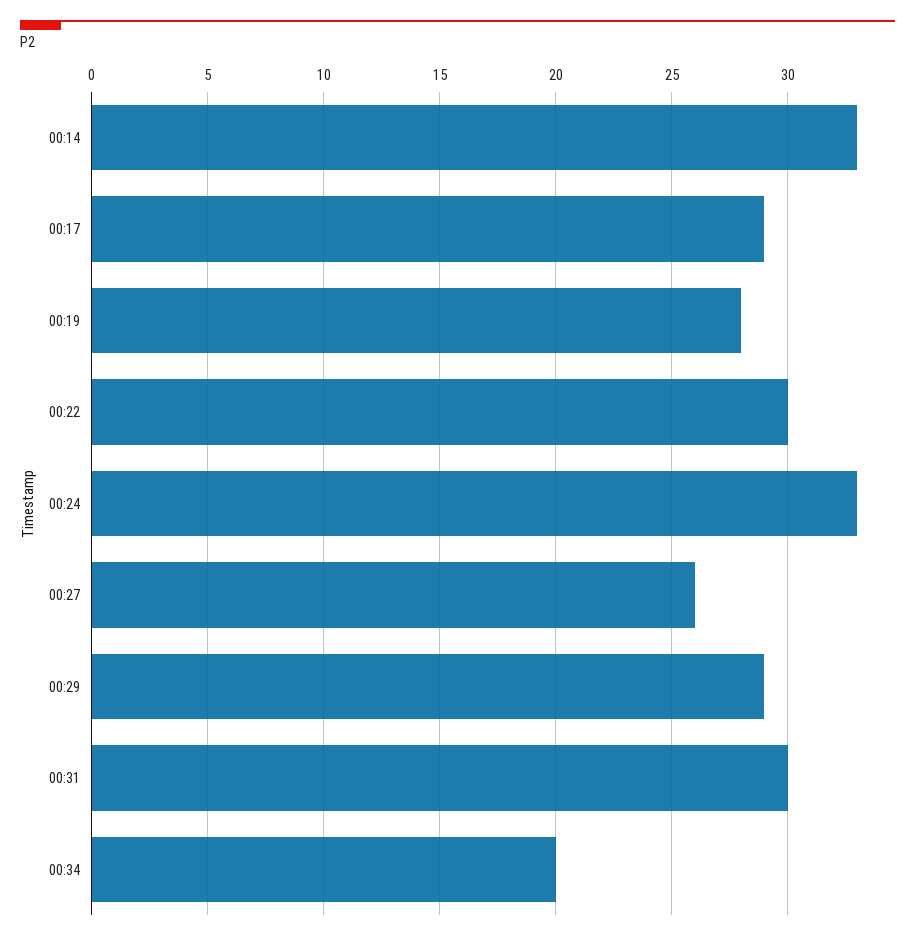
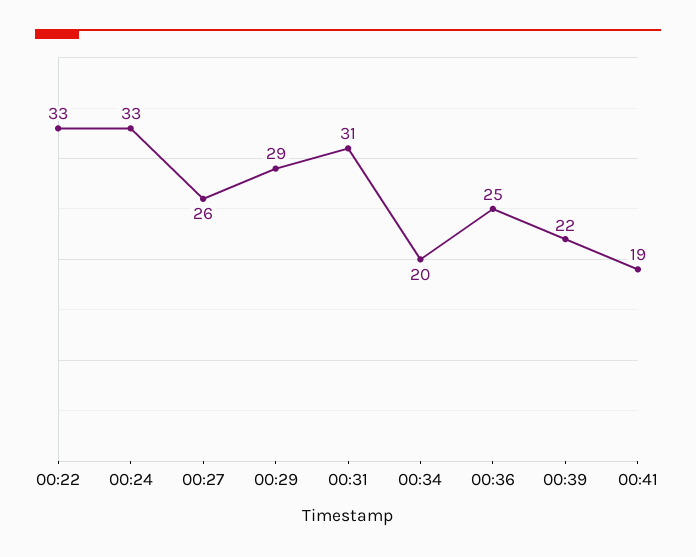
00:14: 33 -> none
00:17: 29 -> none
00:19: 28 -> none
00:22: 30 -> 33
00:31: 30 -> 31
00:36: none -> 25
00:39: none -> 22
00:41: none -> 19

